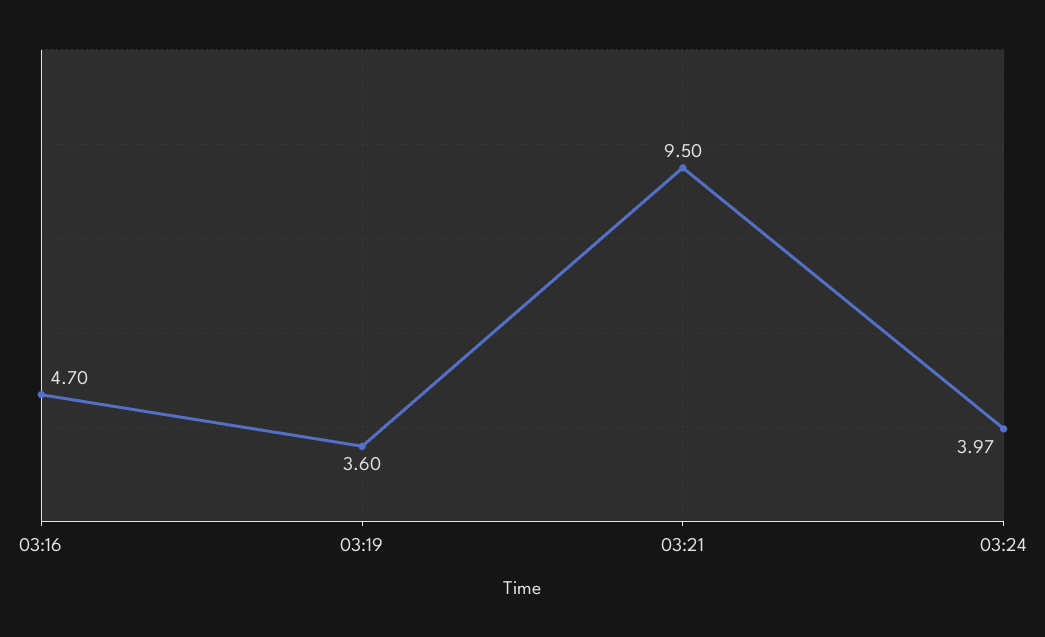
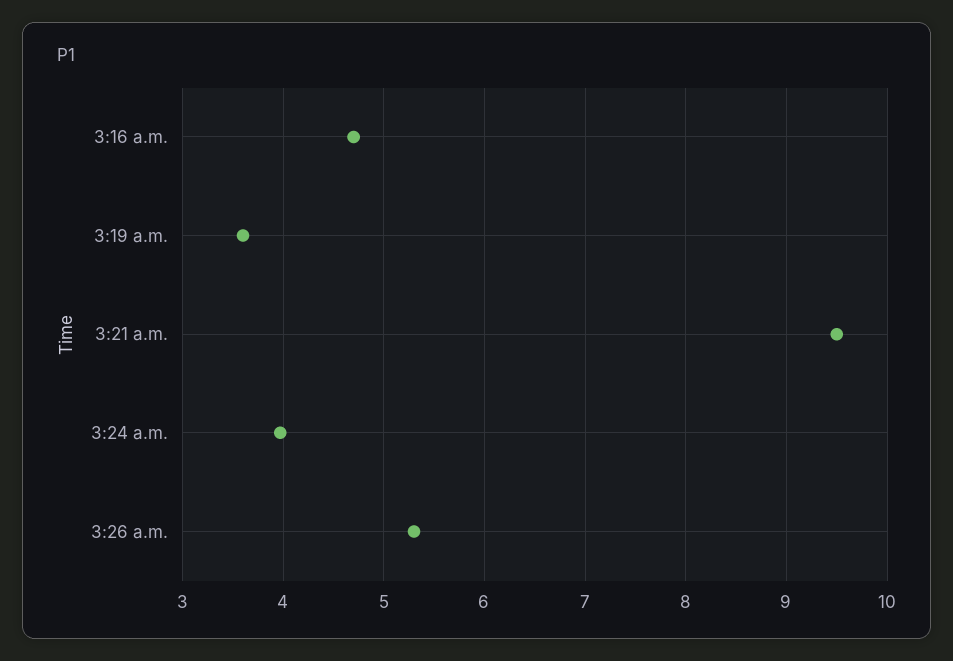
3:26 a.m.: none -> 5.3

